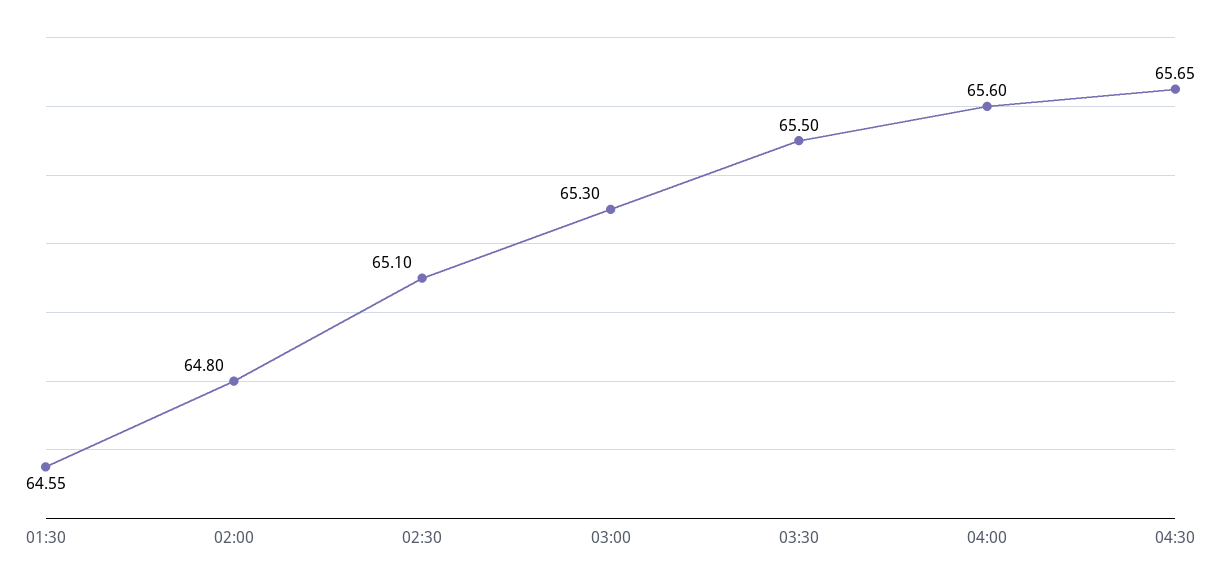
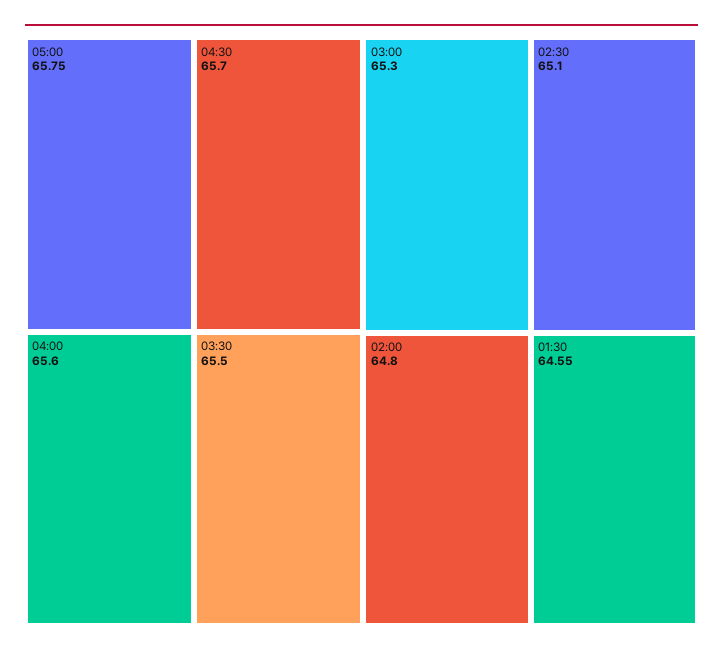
04:30: 65.65 -> 65.7
05:00: none -> 65.75

